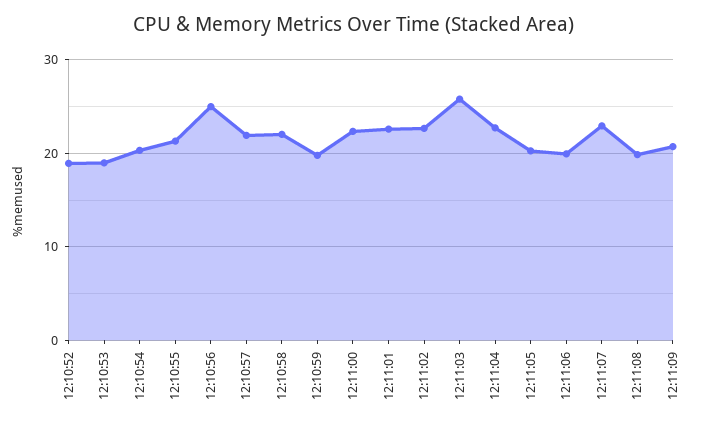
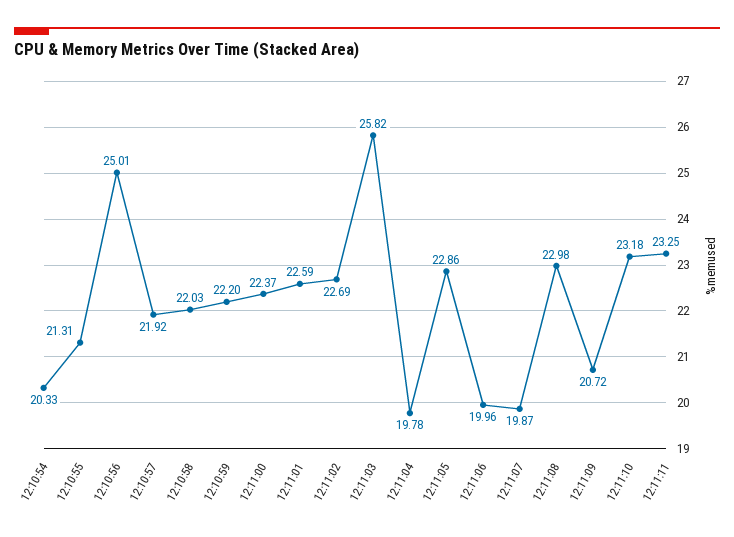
12:10:52: 19 -> none
12:10:53: 19 -> none
12:10:59: 20 -> 22.2
12:11:04: 23 -> 19.78
12:11:05: 20 -> 22.86
12:11:07: 23 -> 19.87
12:11:08: 20 -> 22.98
12:11:10: none -> 23.18
12:11:11: none -> 23.25

